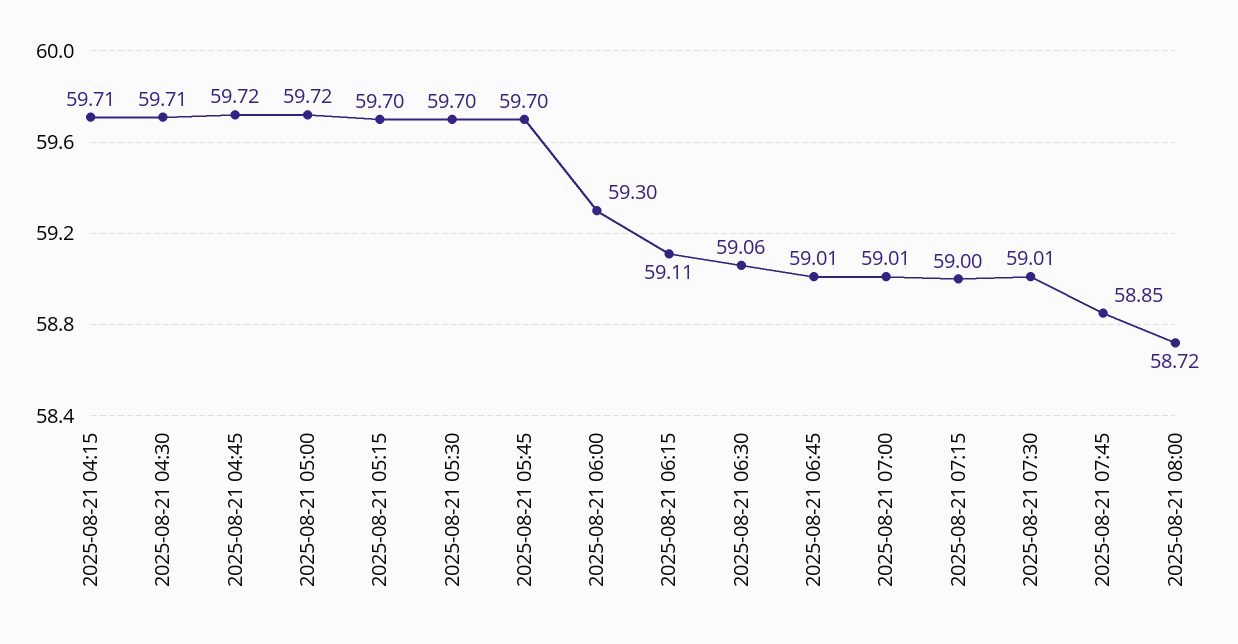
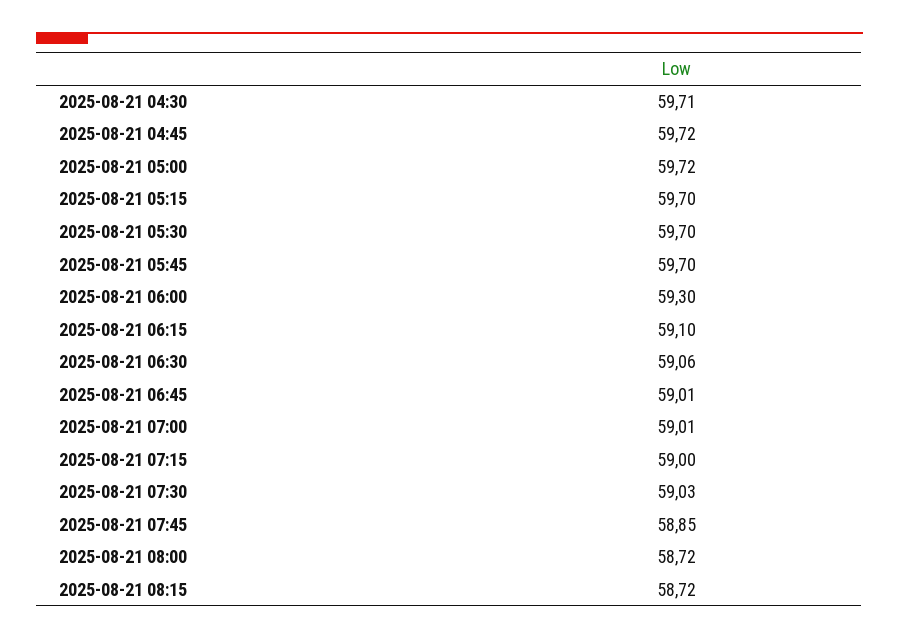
2025-08-21 04:15: 59.71 -> none
2025-08-21 06:15: 59.11 -> 59.1
2025-08-21 07:30: 59.01 -> 59.03
2025-08-21 08:15: none -> 58.72

